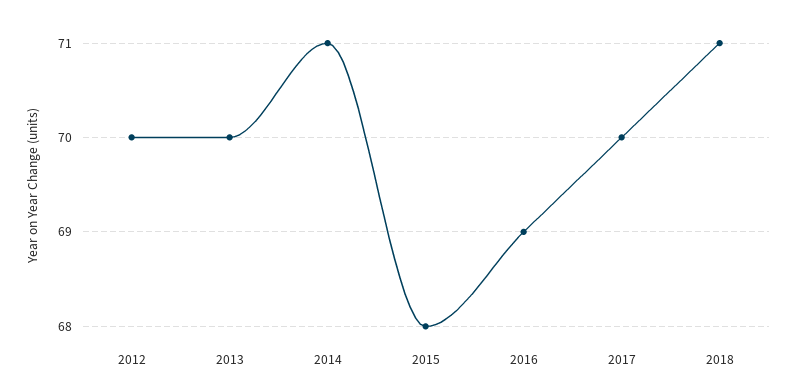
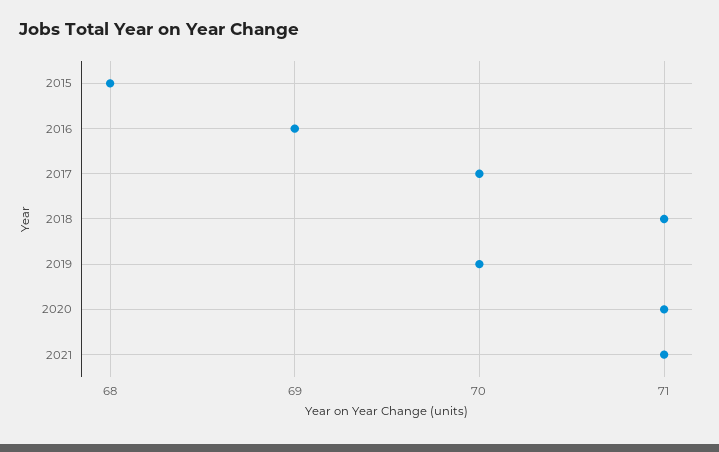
2012: 70 -> none
2013: 70 -> none
2014: 71 -> none
2019: none -> 70
2020: none -> 71
2021: none -> 71

